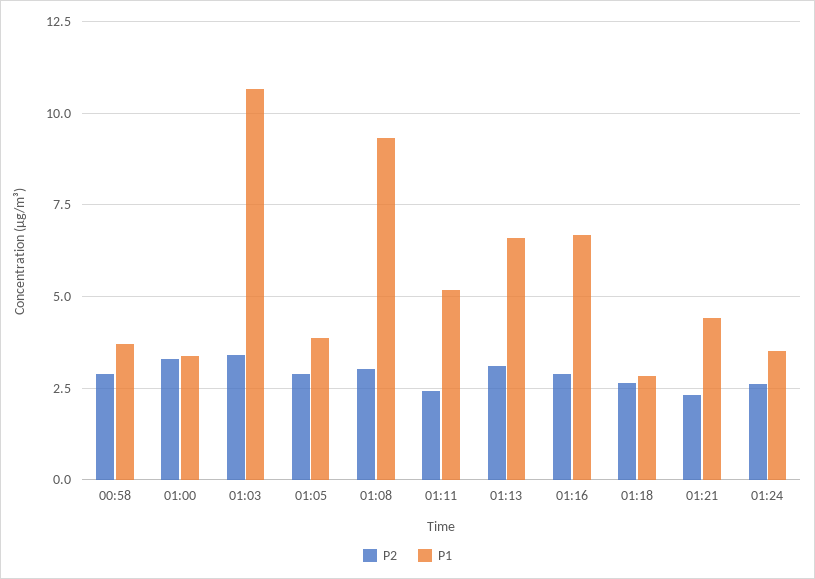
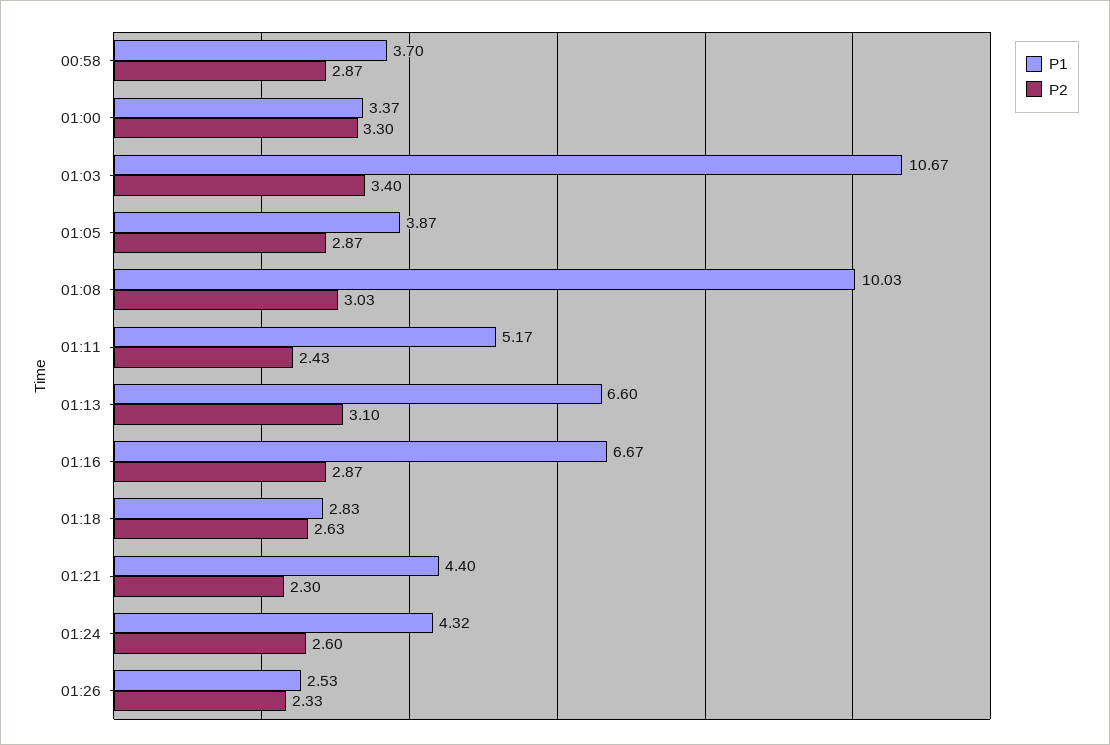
P1, 01:08: 9.25 -> 10.03
P1, 01:24: 3.5 -> 4.32
P1, 01:26: none -> 2.53
P2, 01:26: none -> 2.33

